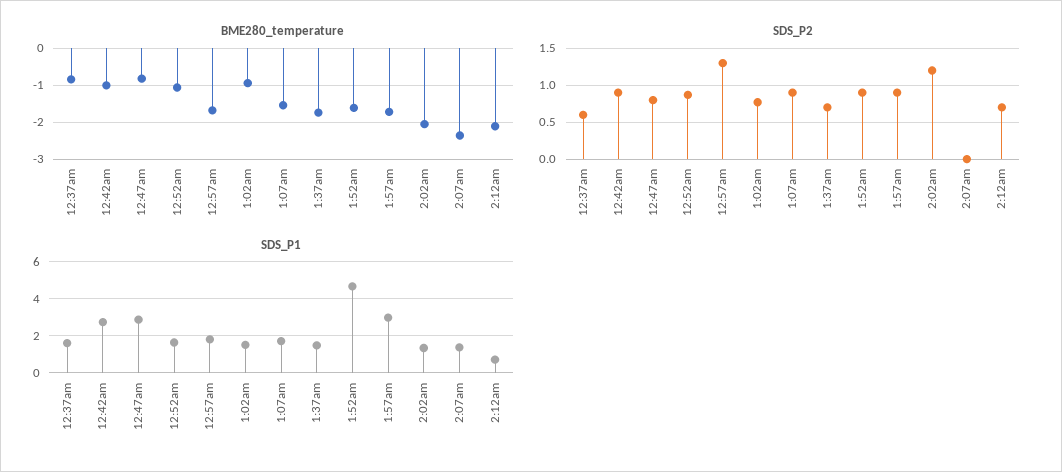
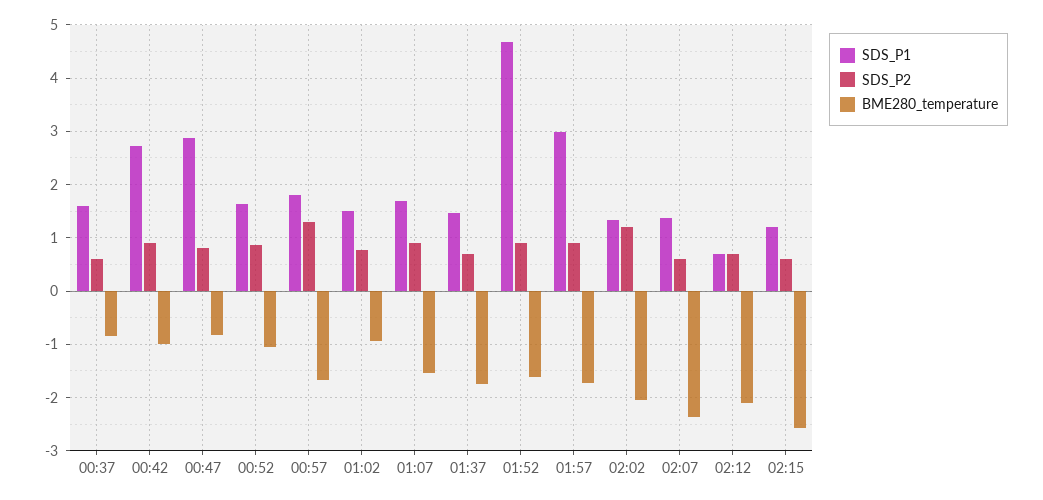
SDS_P2, 2:07am: 0 -> 0.6
SDS_P1, 02:15: none -> 1.2
SDS_P2, 02:15: none -> 0.6
BME280_temperature, 02:15: none -> -2.6

